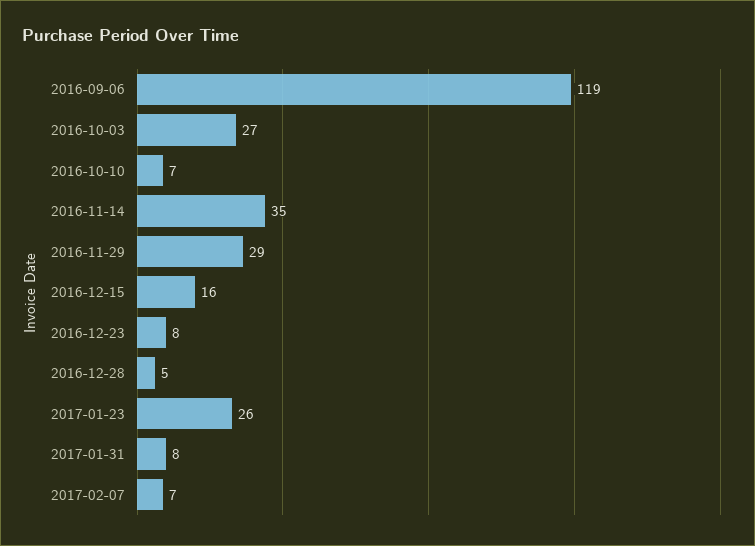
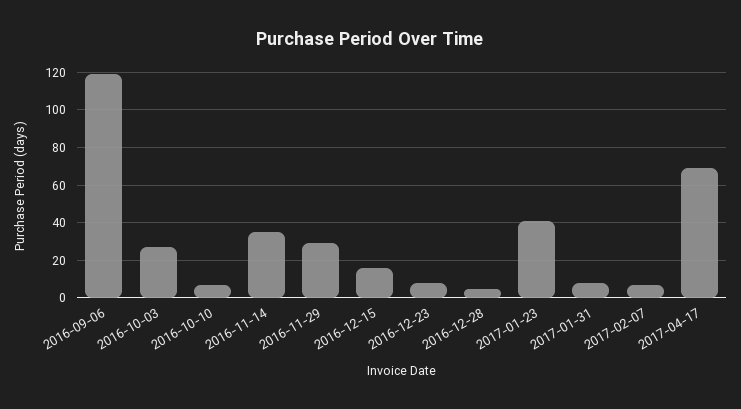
2017-01-23: 26 -> 40
2017-04-17: none -> 70

